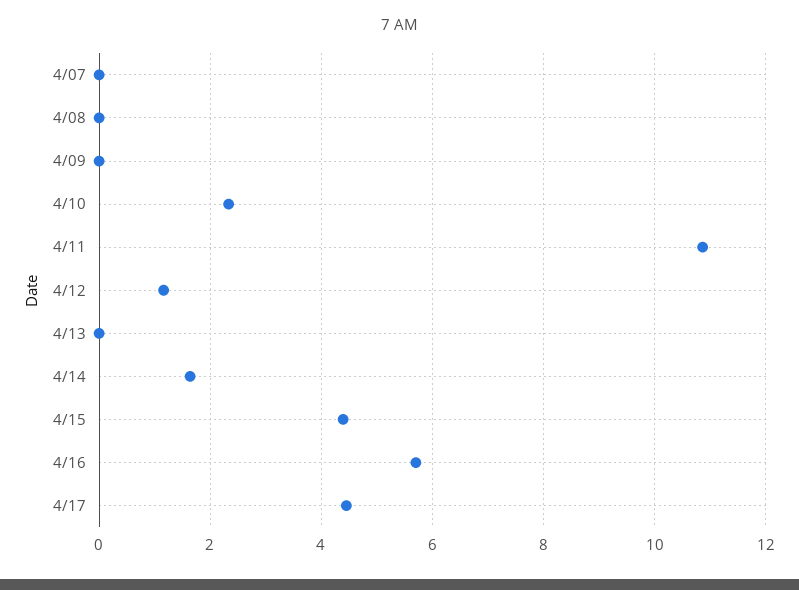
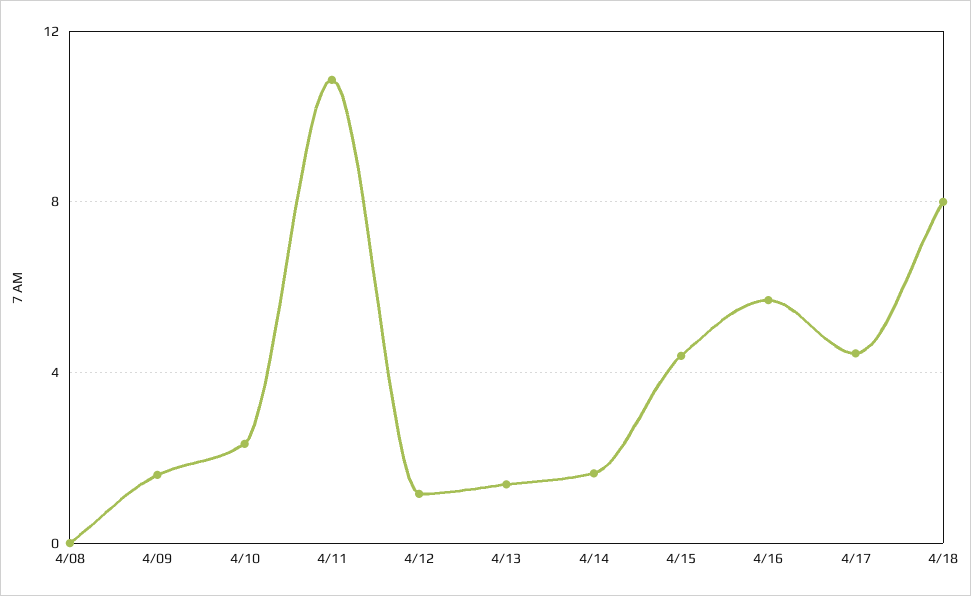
4/07: 0 -> none
4/09: 0 -> 1.5
4/13: 0 -> 1.5
4/18: none -> 8

